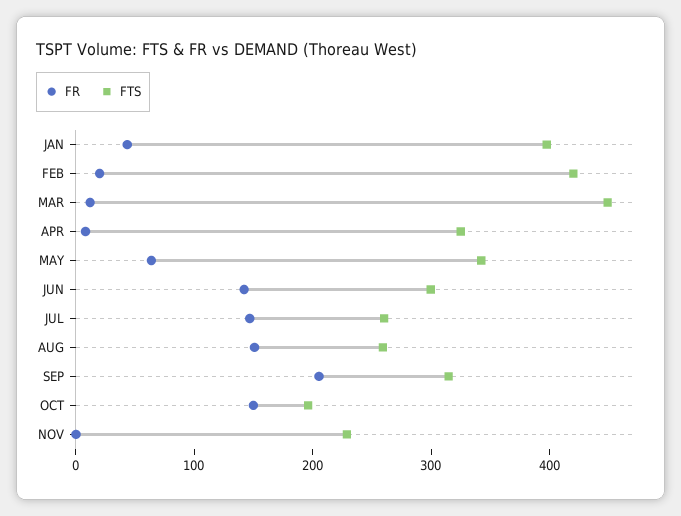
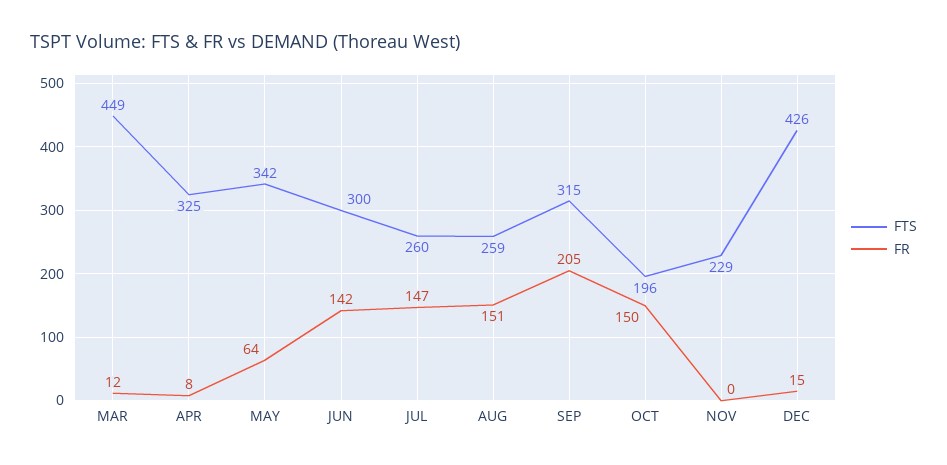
FR, JAN: 40 -> none
FTS, JAN: 400 -> none
FR, FEB: 20 -> none
FTS, FEB: 420 -> none
FTS, DEC: none -> 426
FR, DEC: none -> 15

